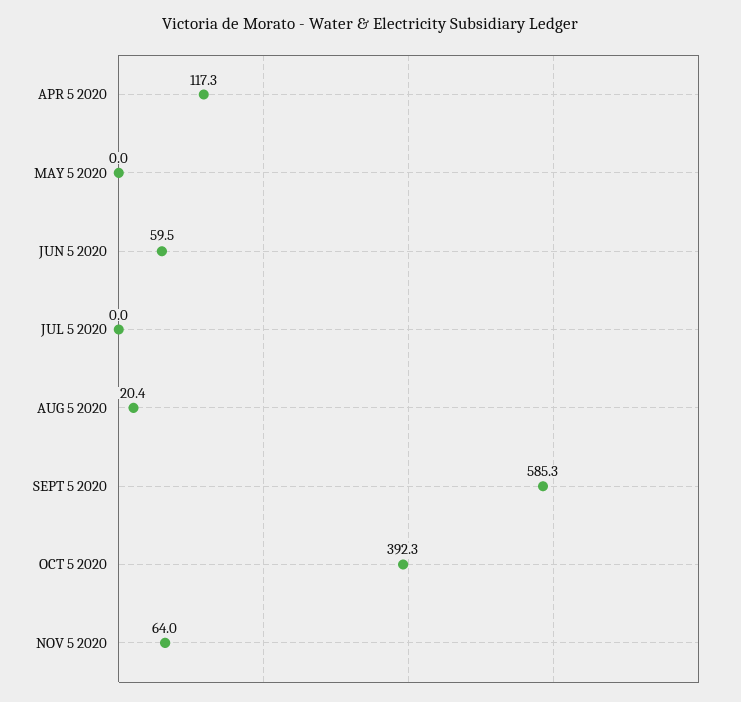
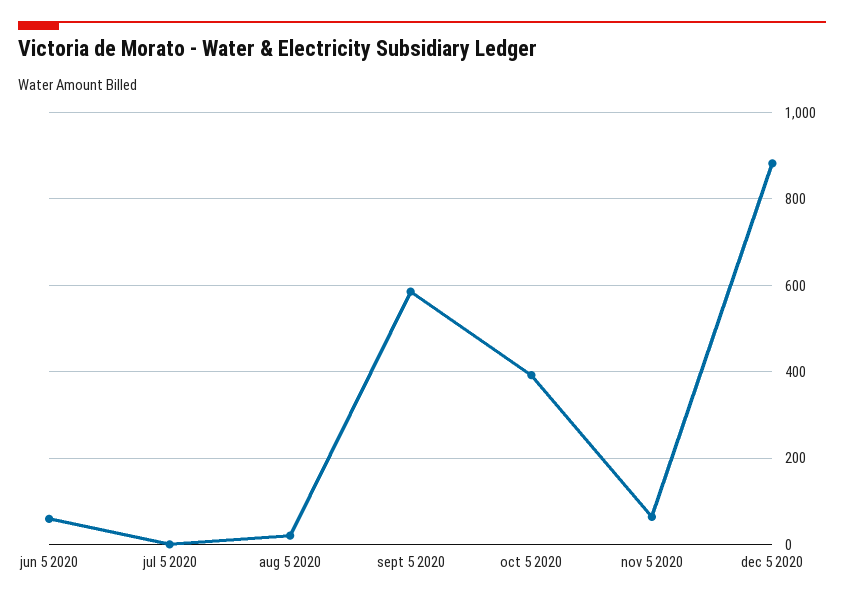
APR 5 2020: 117.3 -> none
MAY 5 2020: 0 -> none
dec 5 2020: none -> 880

